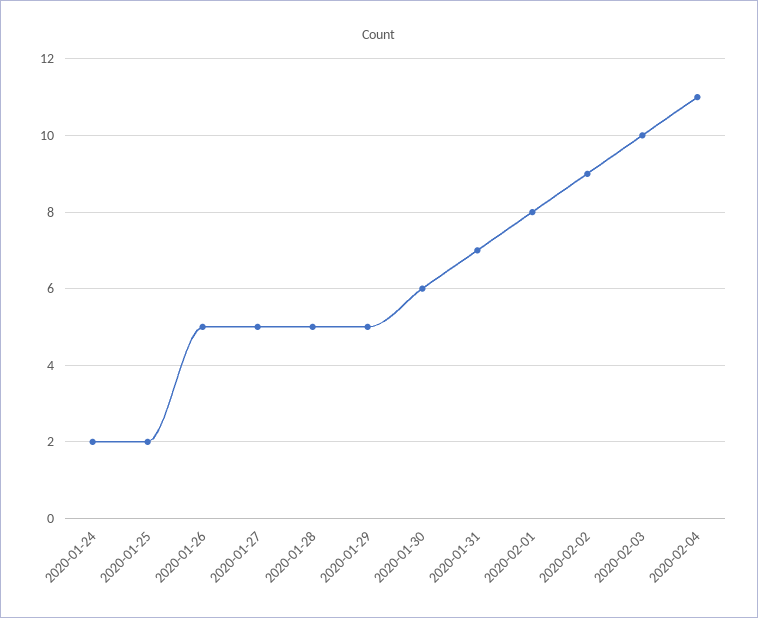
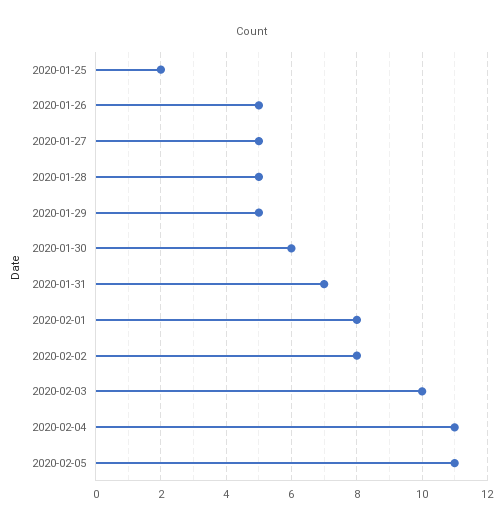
2020-01-24: 2 -> none
2020-02-02: 9 -> 8
2020-02-05: none -> 11

